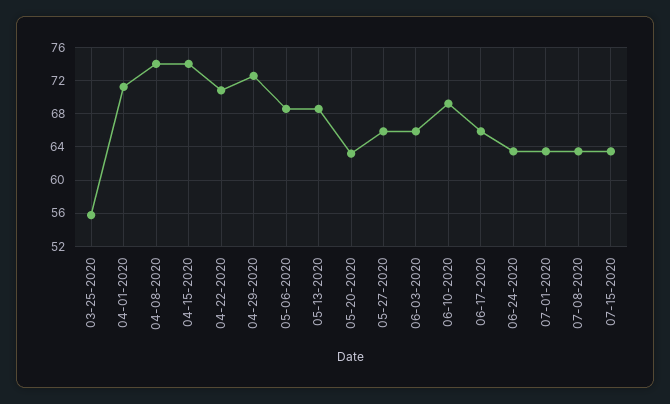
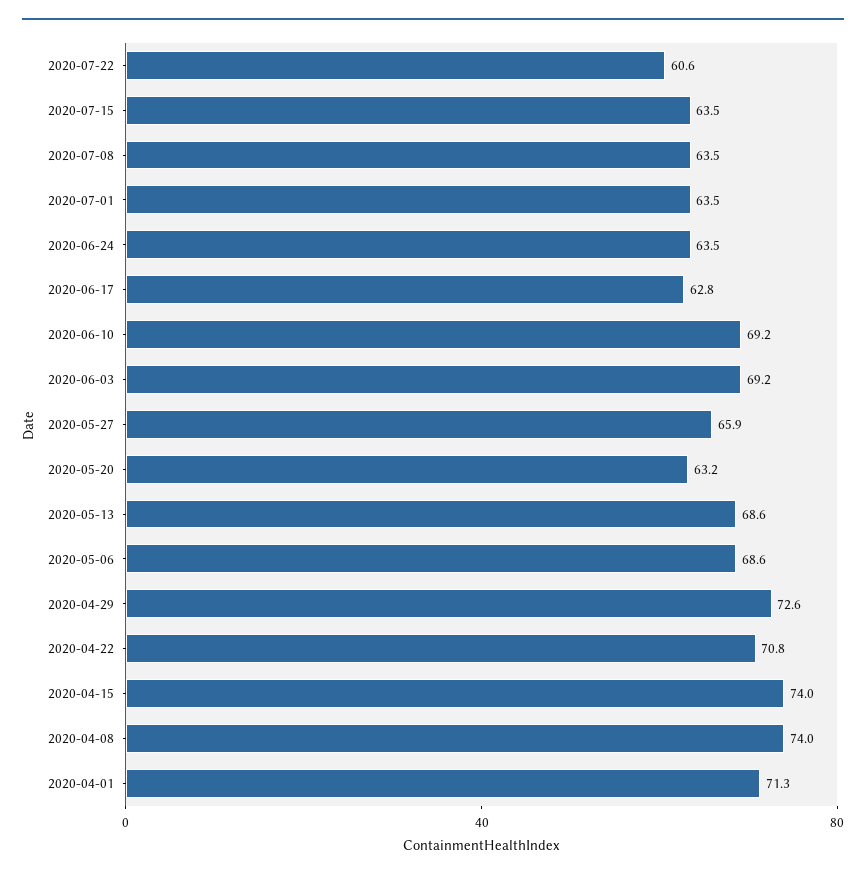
03-25-2020: 56 -> none
06-03-2020: 66 -> 69.2
06-17-2020: 66 -> 62.8
2020-07-22: none -> 60.6

